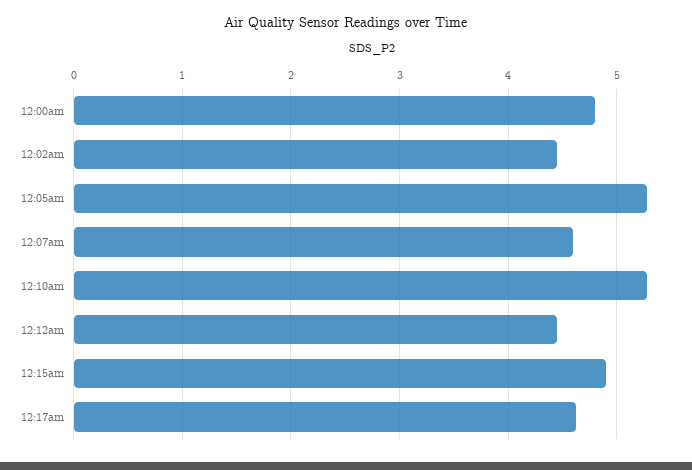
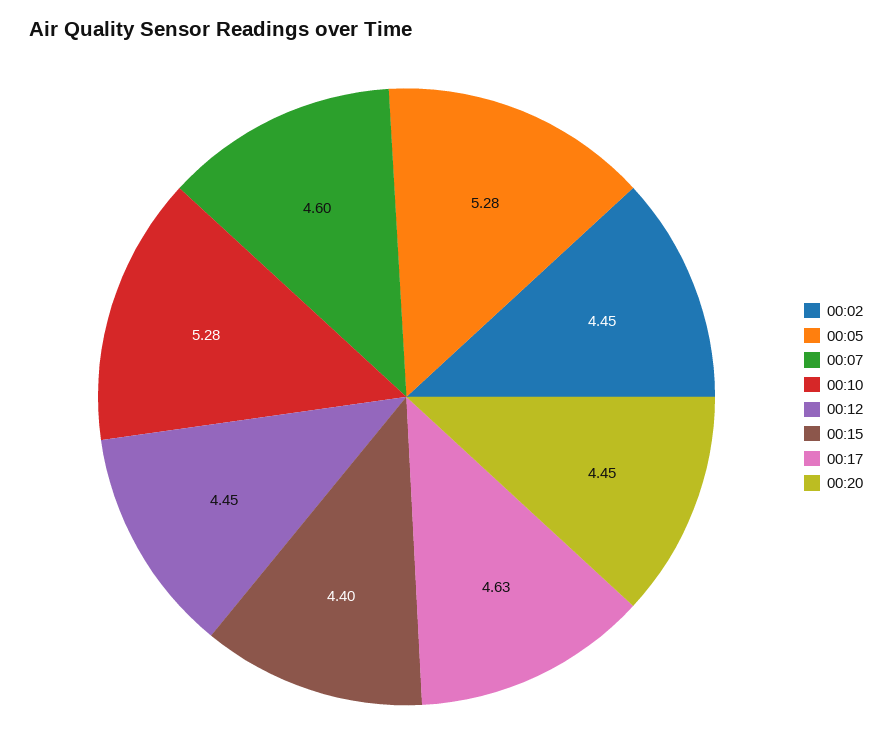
12:00am: 4.8 -> none
12:15am: 4.9 -> 4.4
00:20: none -> 4.45

